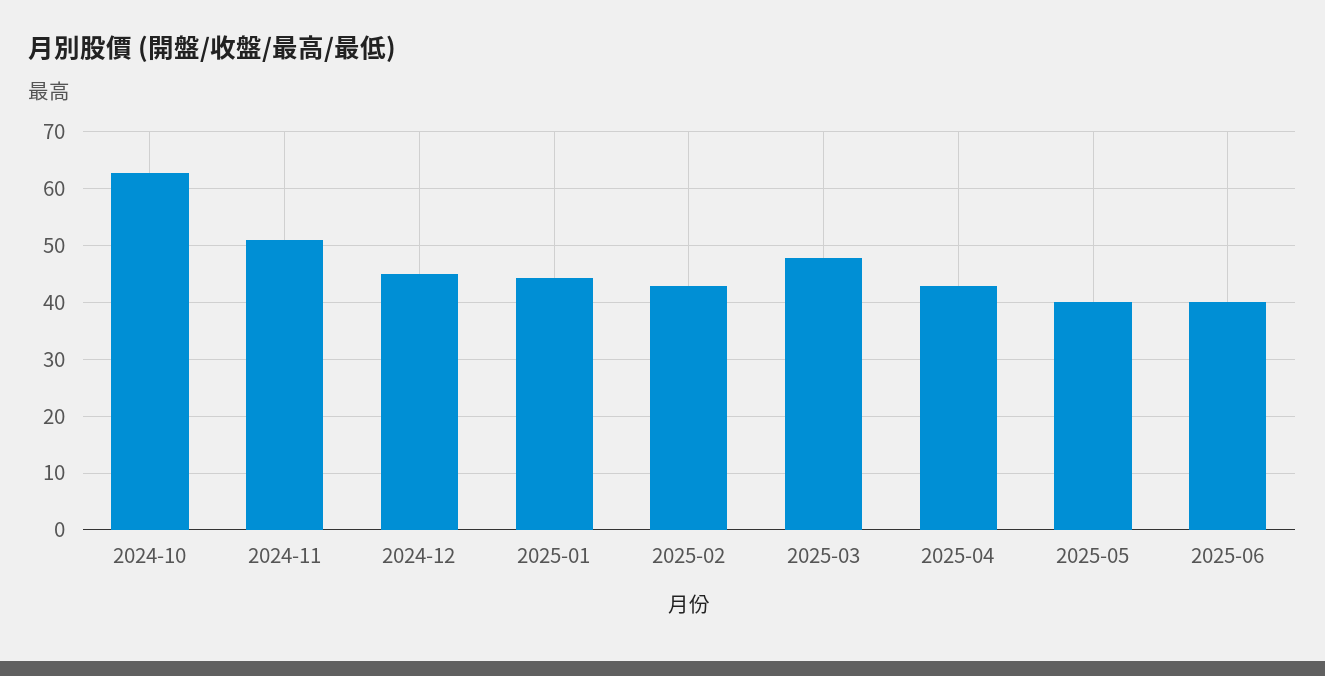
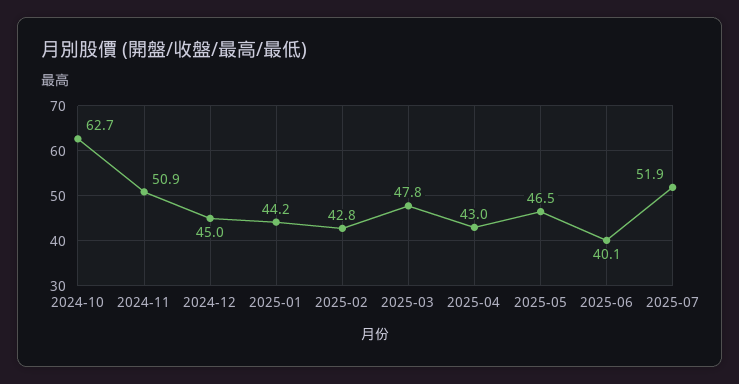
2025-05: 40 -> 46.5
2025-07: none -> 51.9

